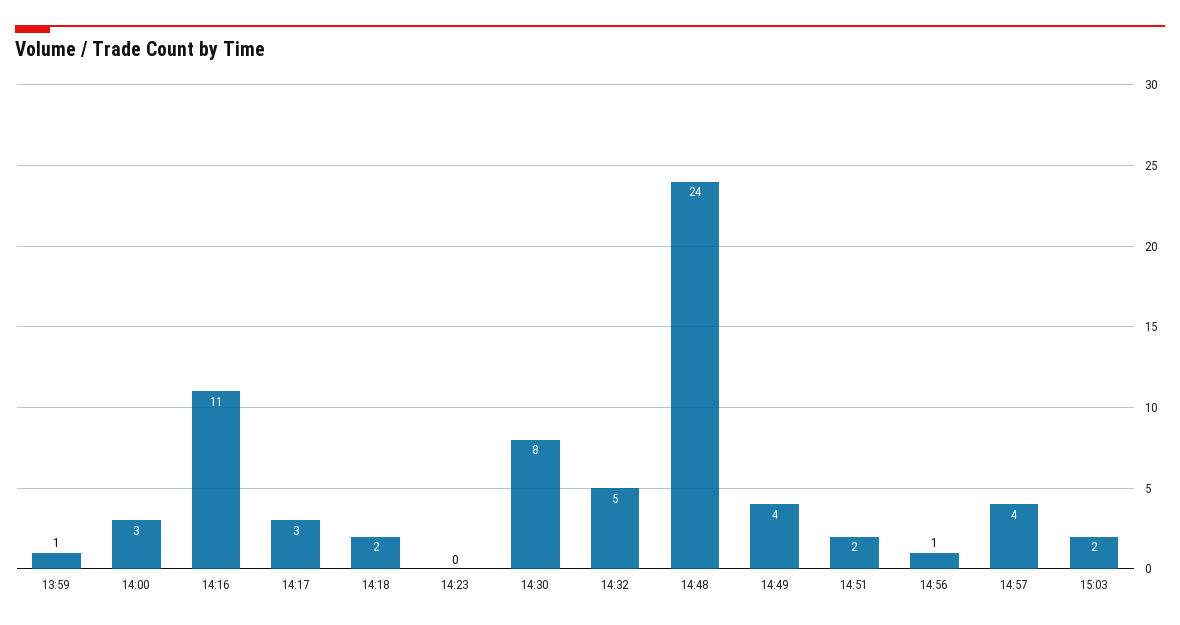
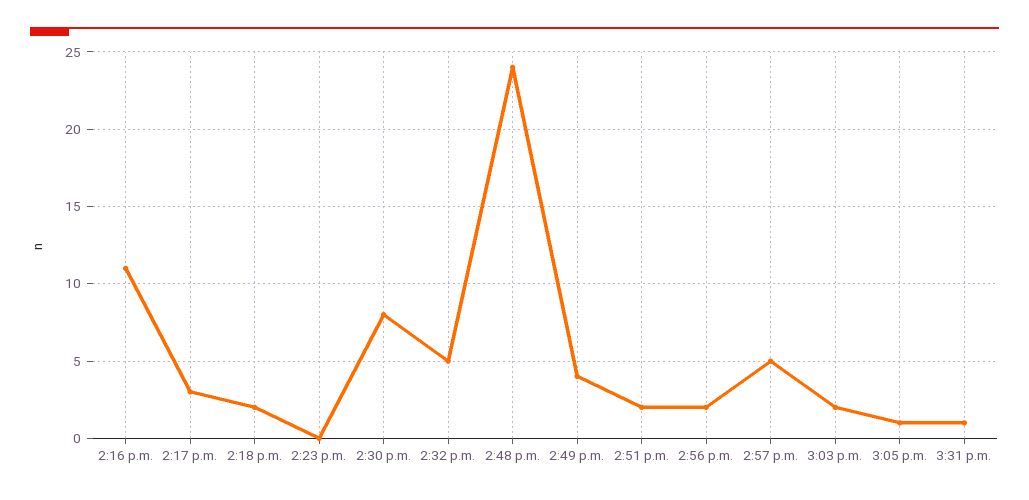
13:59: 1 -> none
14:00: 3 -> none
14:56: 1 -> 2
14:57: 4 -> 5
3:05 p.m.: none -> 1
3:31 p.m.: none -> 1

